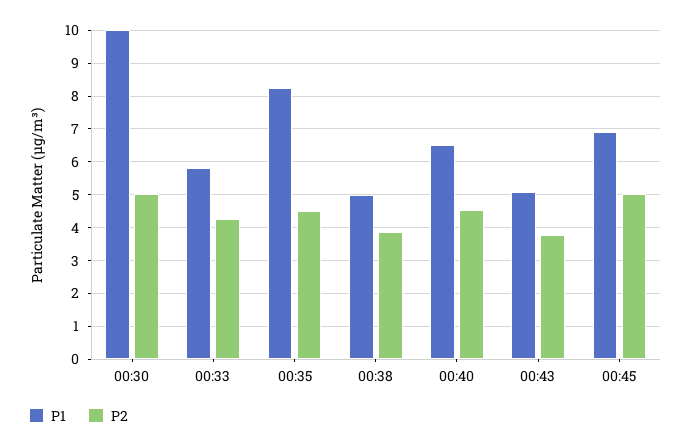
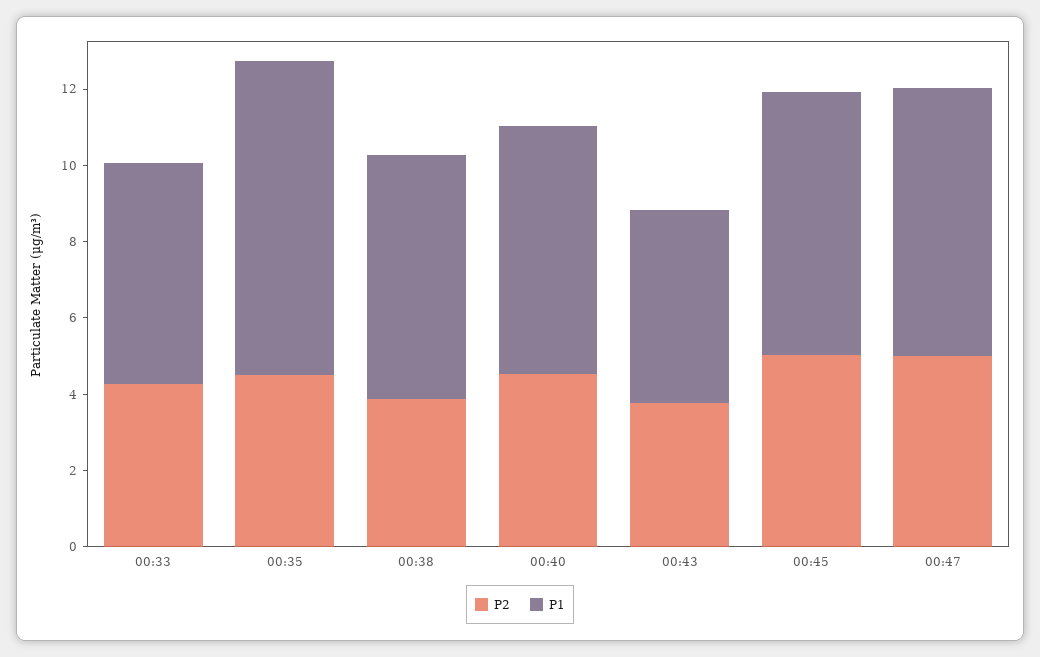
P1, 00:30: 10 -> none
P2, 00:30: 5 -> none
P1, 00:38: 5 -> 6.5
P2, 00:47: none -> 5
P1, 00:47: none -> 7

